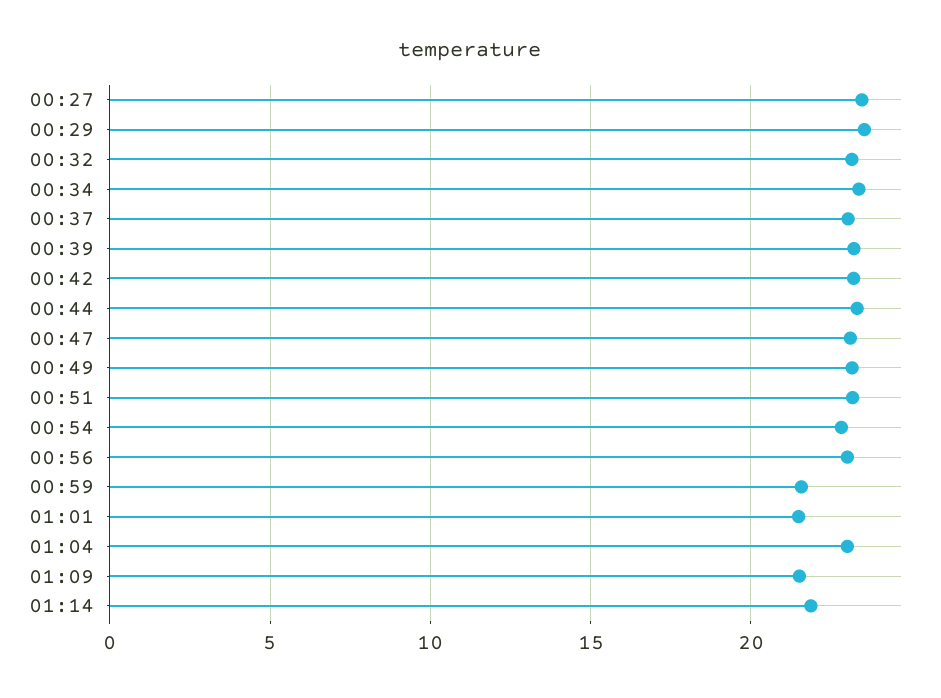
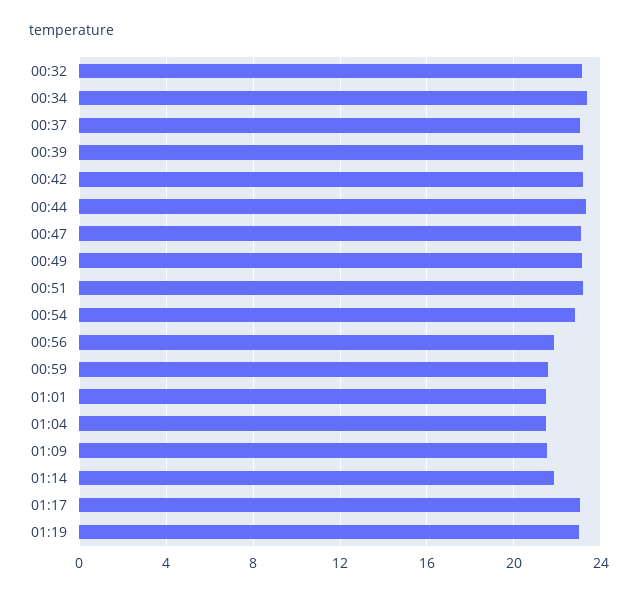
00:27: 23.5 -> none
00:29: 23.5 -> none
00:56: 23 -> 22
01:04: 23 -> 21.5
01:17: none -> 23
01:19: none -> 23

